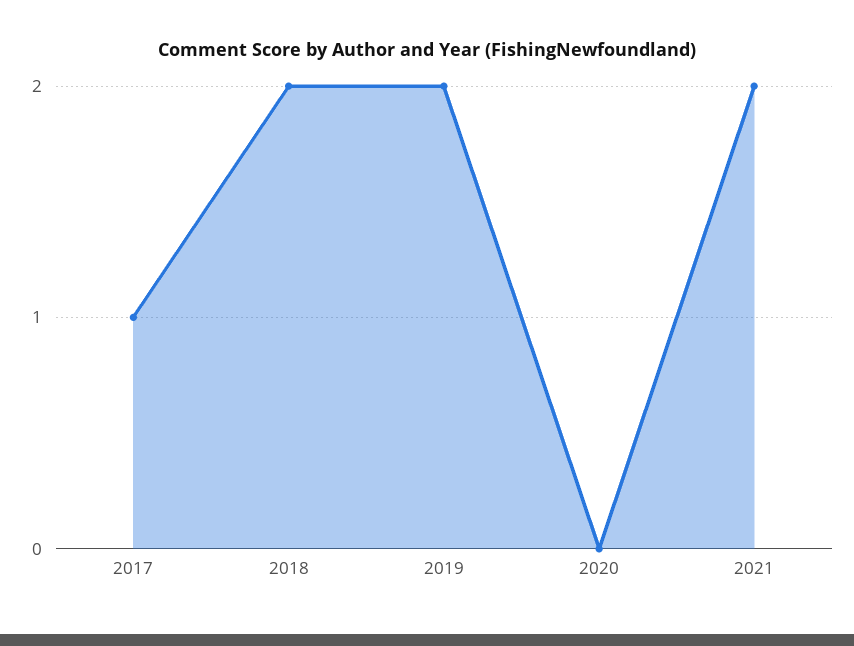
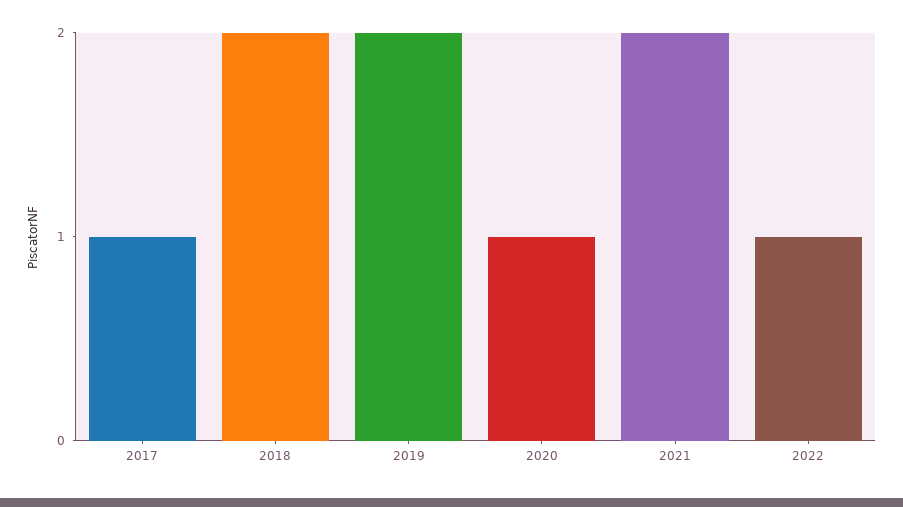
2020: 0 -> 1
2022: none -> 1

